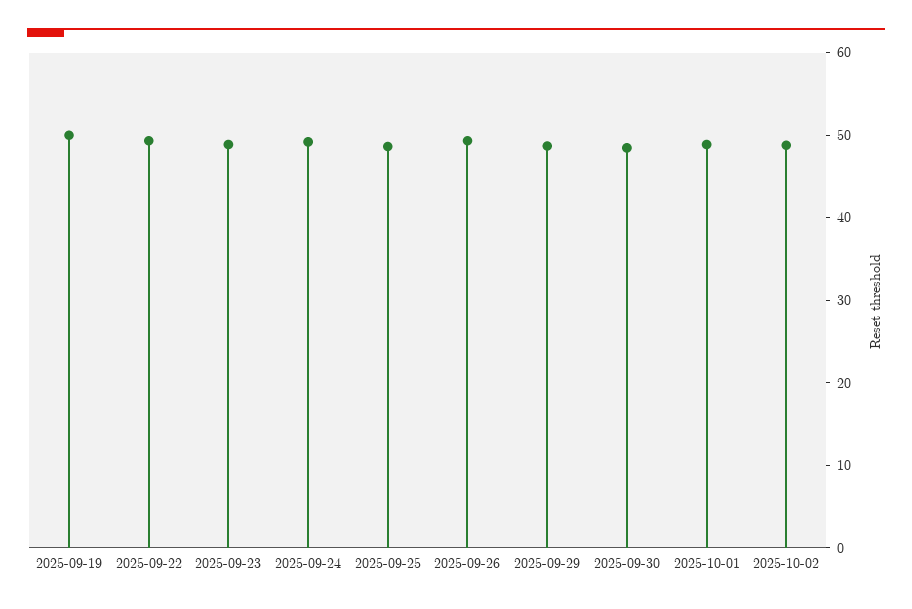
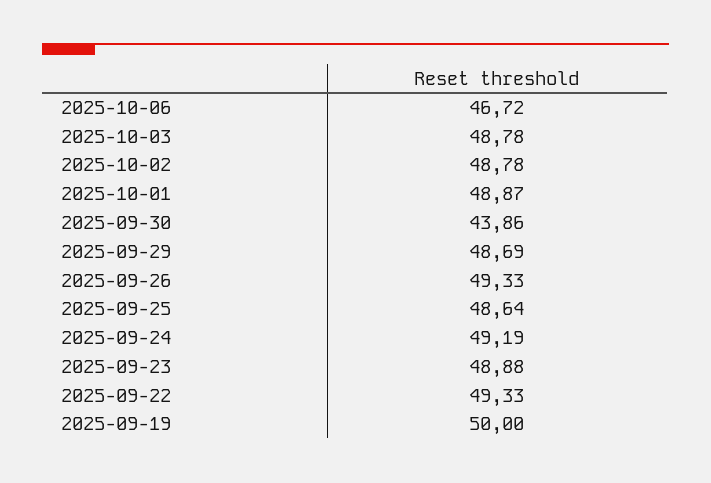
2025-09-30: 48 -> 43.86
2025-10-06: none -> 46.72
2025-10-03: none -> 48.78

